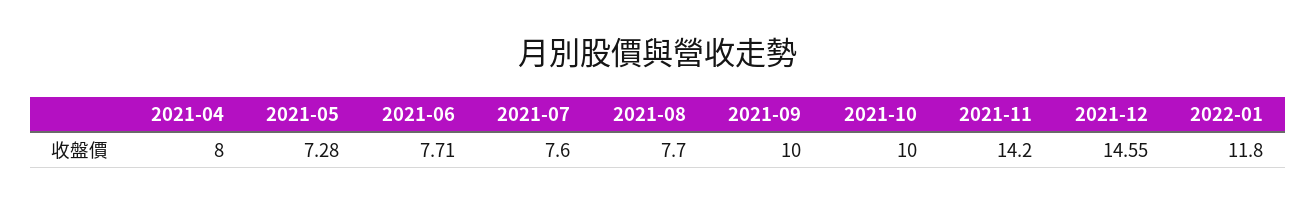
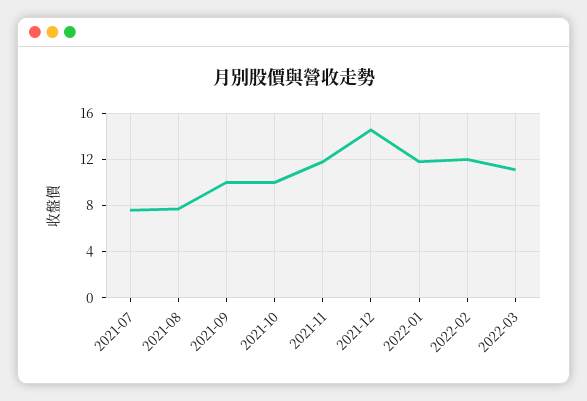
2021-04: 8 -> none
2021-05: 7.28 -> none
2021-06: 7.71 -> none
2021-11: 14.2 -> 12
2022-02: none -> 12
2022-03: none -> 11

